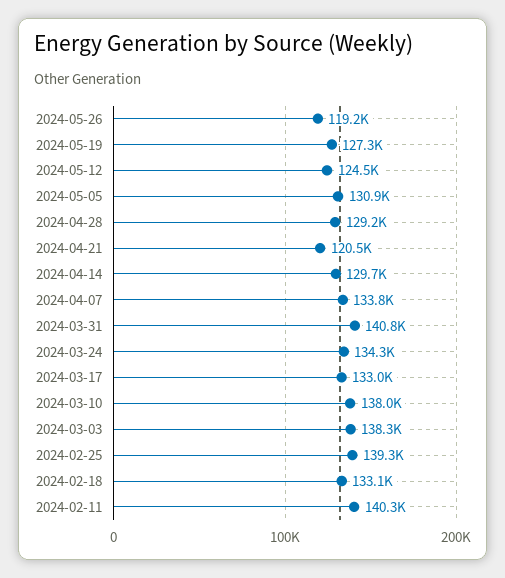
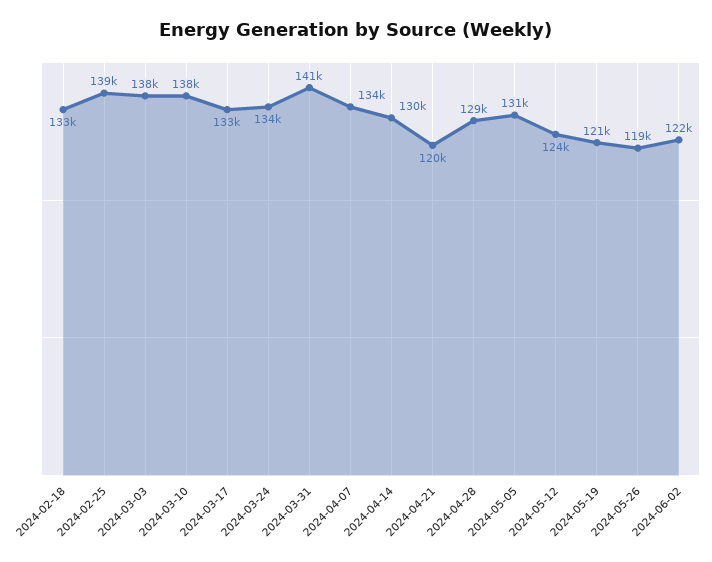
2024-05-19: 127300 -> 121000
2024-02-11: 140300 -> none
2024-06-02: none -> 122000

